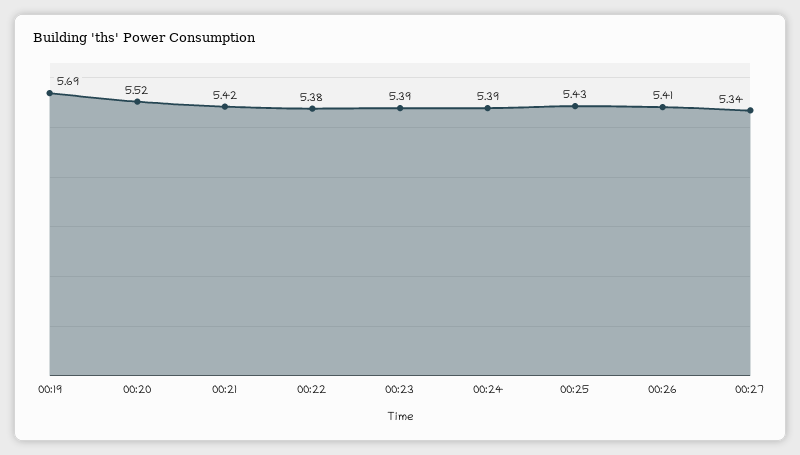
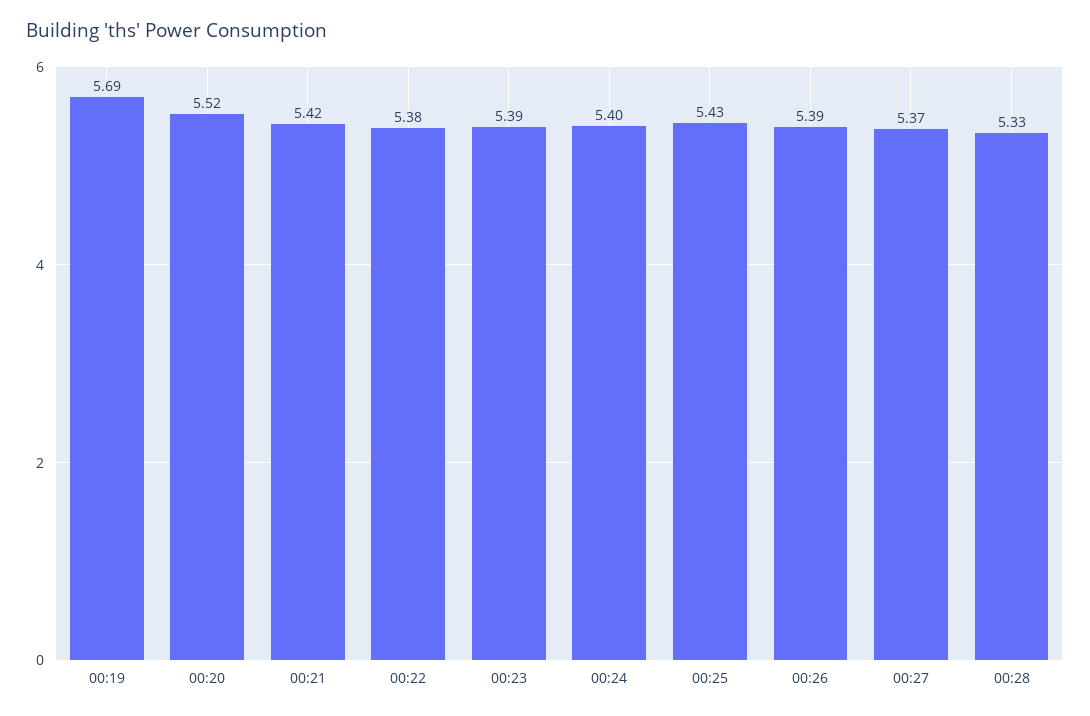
00:24: 5.39 -> 5.4
00:26: 5.41 -> 5.39
00:27: 5.34 -> 5.37
00:28: none -> 5.33

